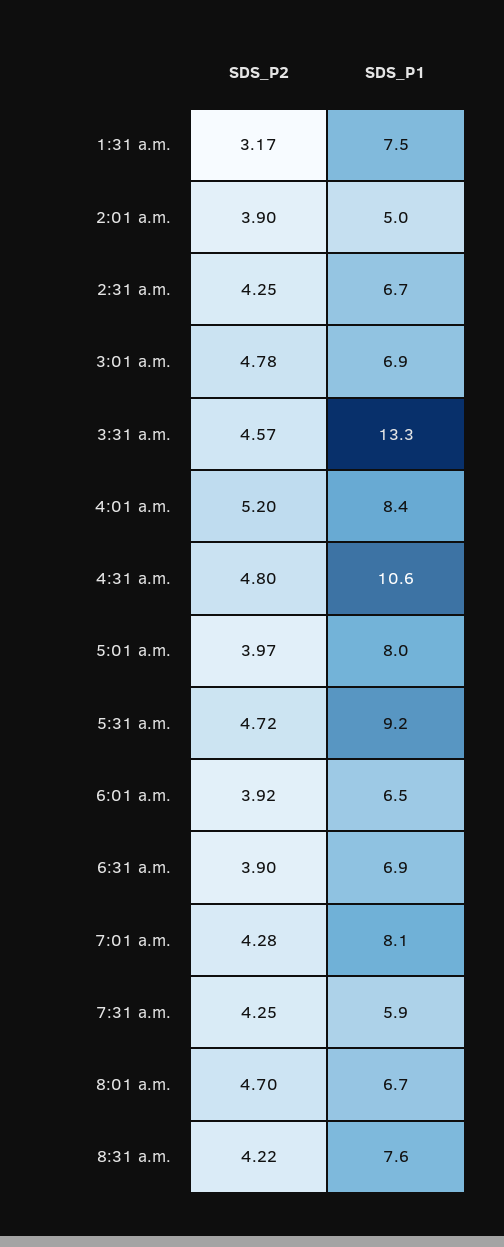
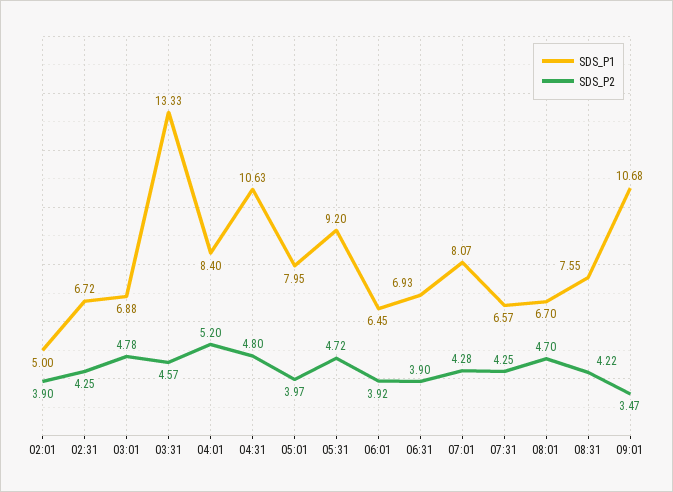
SDS_P2, 1:31 a.m.: 3.17 -> none
SDS_P1, 1:31 a.m.: 7.5 -> none
SDS_P1, 7:31 a.m.: 5.9 -> 6.57
SDS_P1, 09:01: none -> 10.68
SDS_P2, 09:01: none -> 3.47

